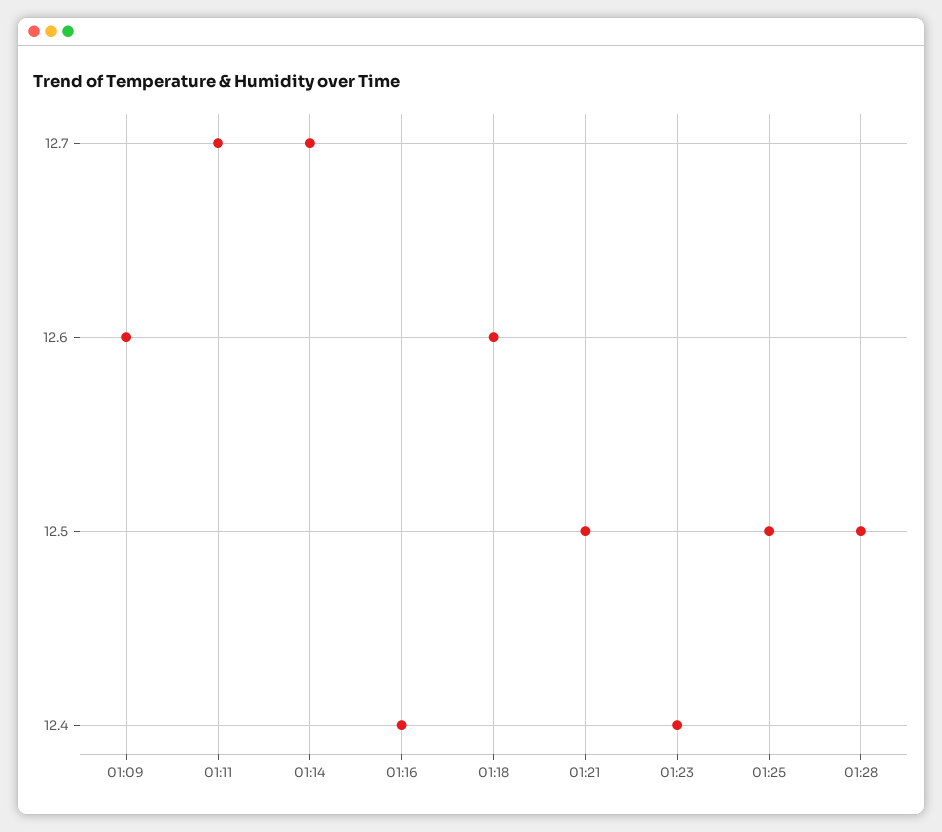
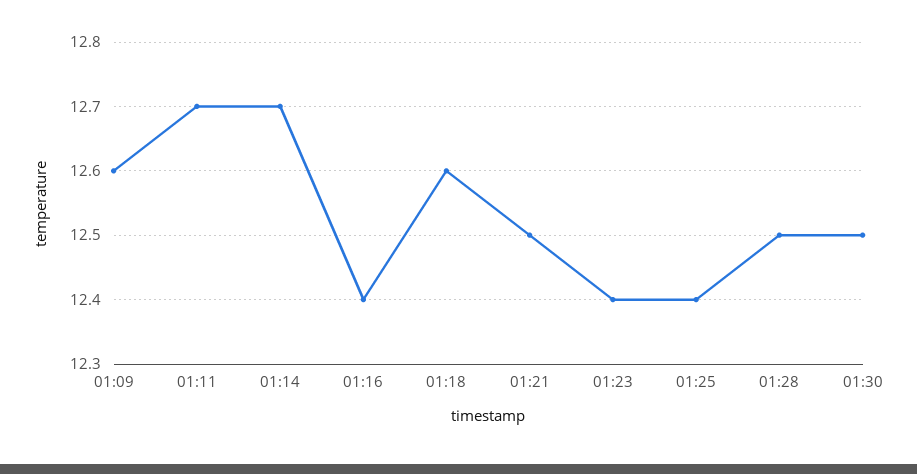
01:25: 12.5 -> 12.4
01:30: none -> 12.5

